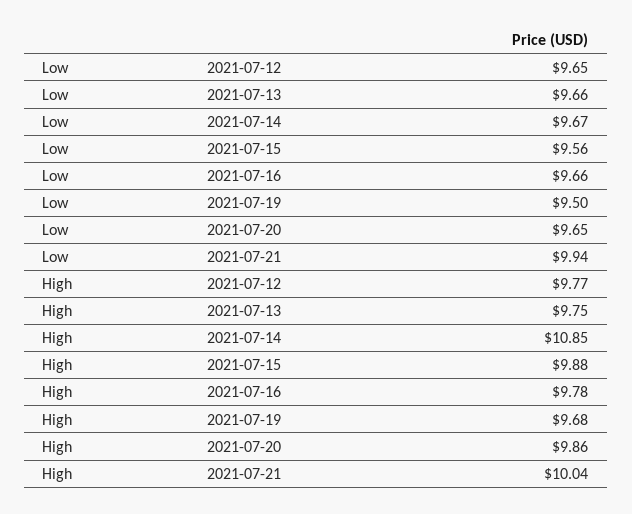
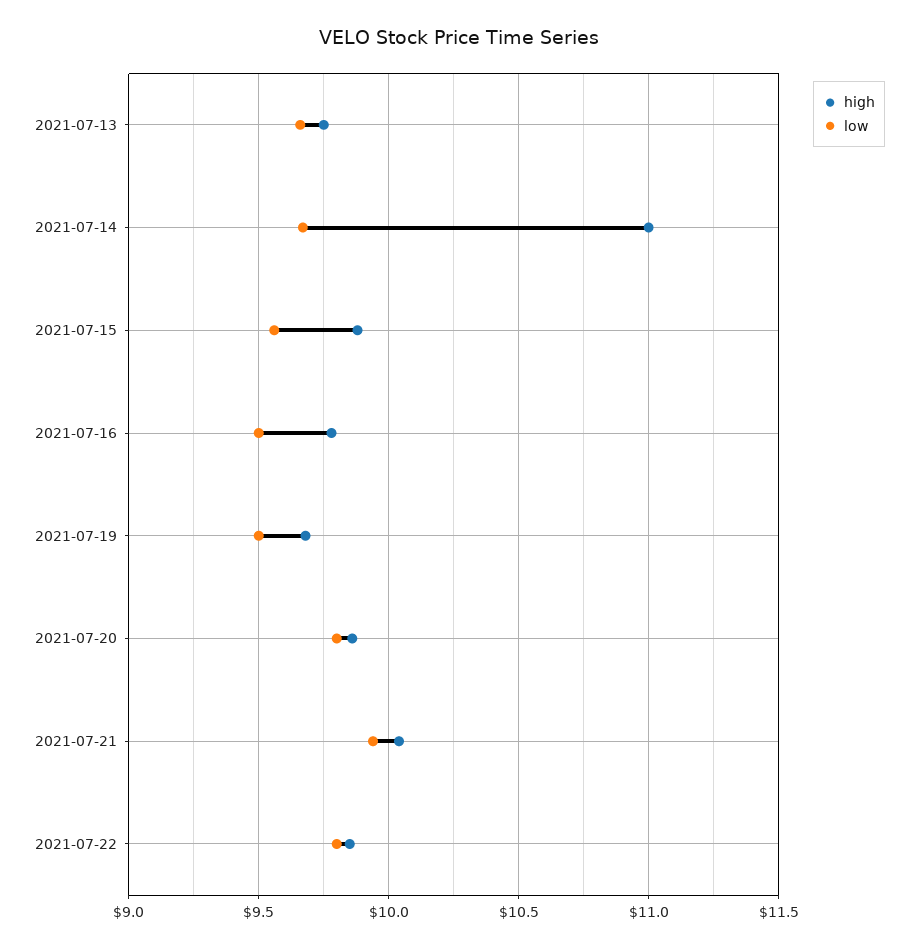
Low, 2021-07-12: 9.65 -> none
Low, 2021-07-16: 9.66 -> 9.5
Low, 2021-07-20: 9.65 -> 9.8
High, 2021-07-12: 9.77 -> none
High, 2021-07-14: 10.85 -> 11
High, 2021-07-22: none -> 9.85
Low, 2021-07-22: none -> 9.8

